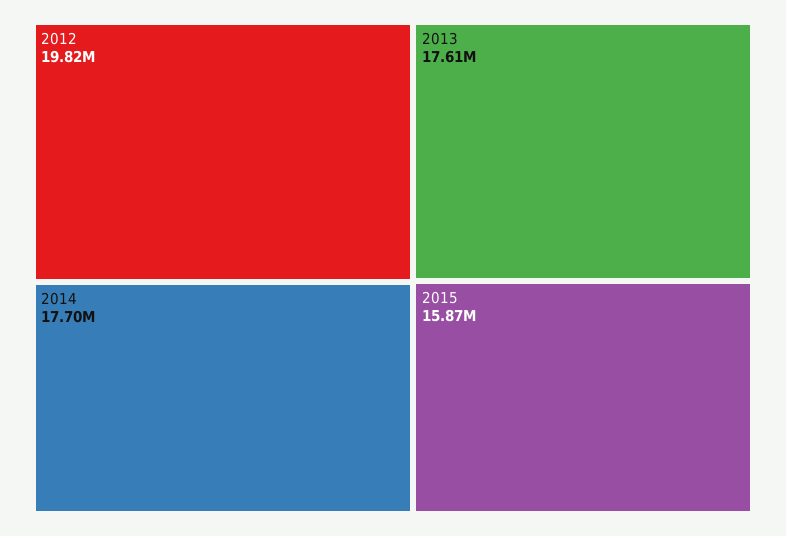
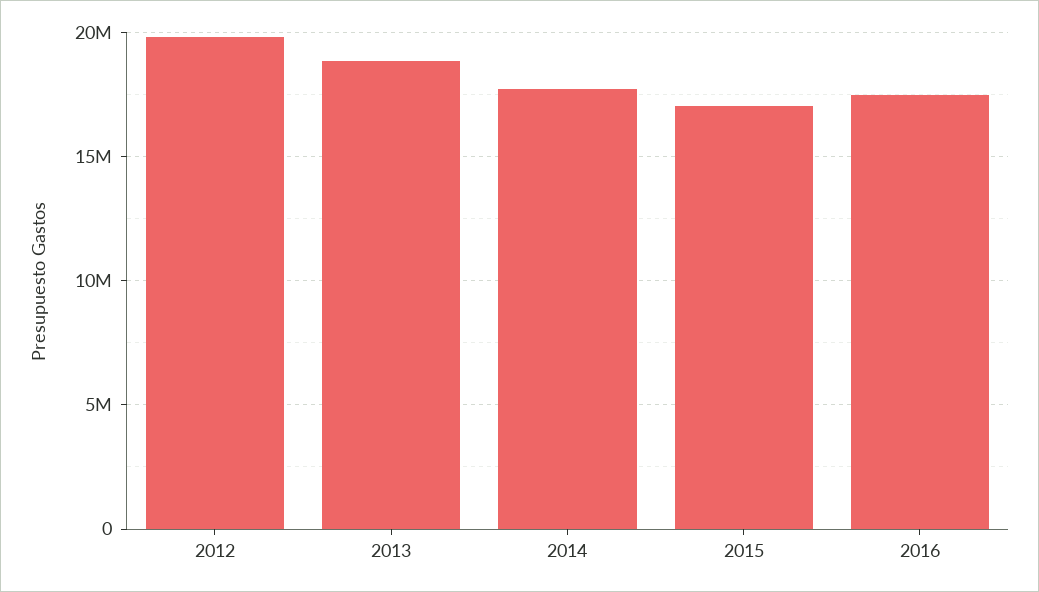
2013: 17610000 -> 19000000
2015: 15870000 -> 17000000
2016: none -> 17500000

